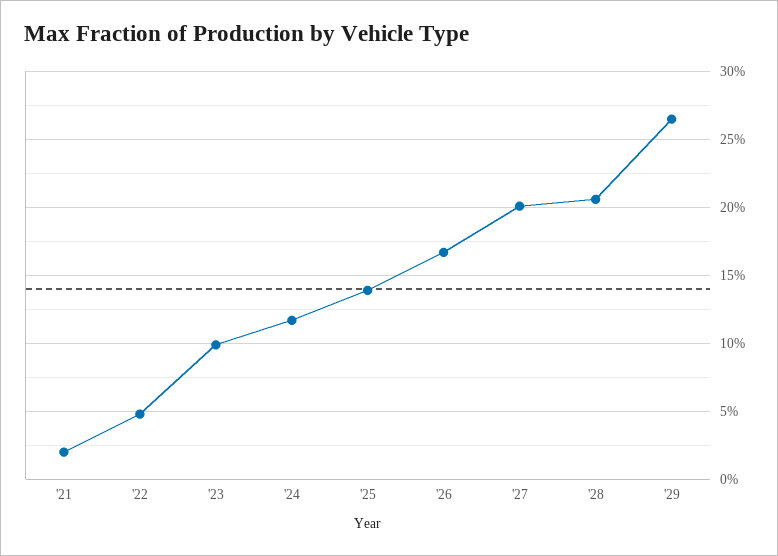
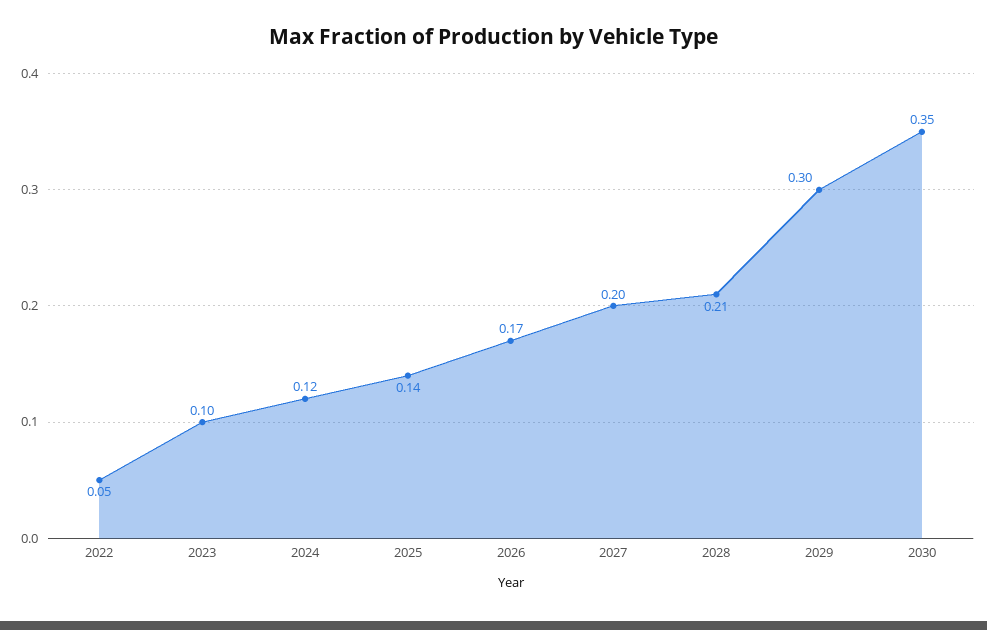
'21: 0.02 -> none
'29: 0.265 -> 0.3
2030: none -> 0.35

